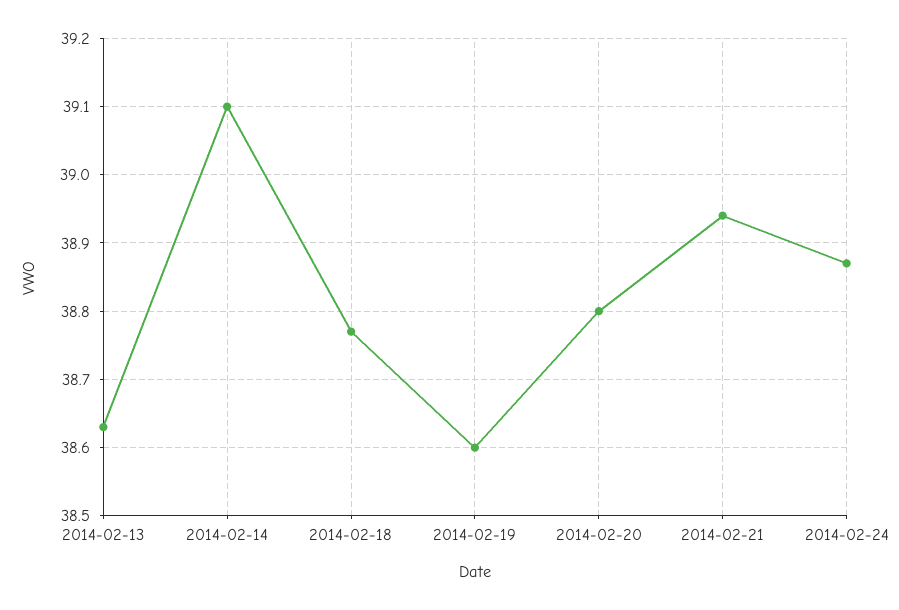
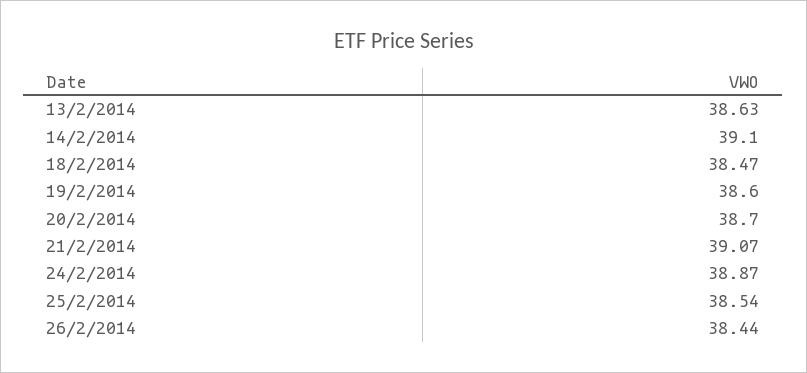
2014-02-18: 38.77 -> 38.47
2014-02-20: 38.8 -> 38.7
2014-02-21: 38.94 -> 39.07
25/2/2014: none -> 38.54
26/2/2014: none -> 38.44

